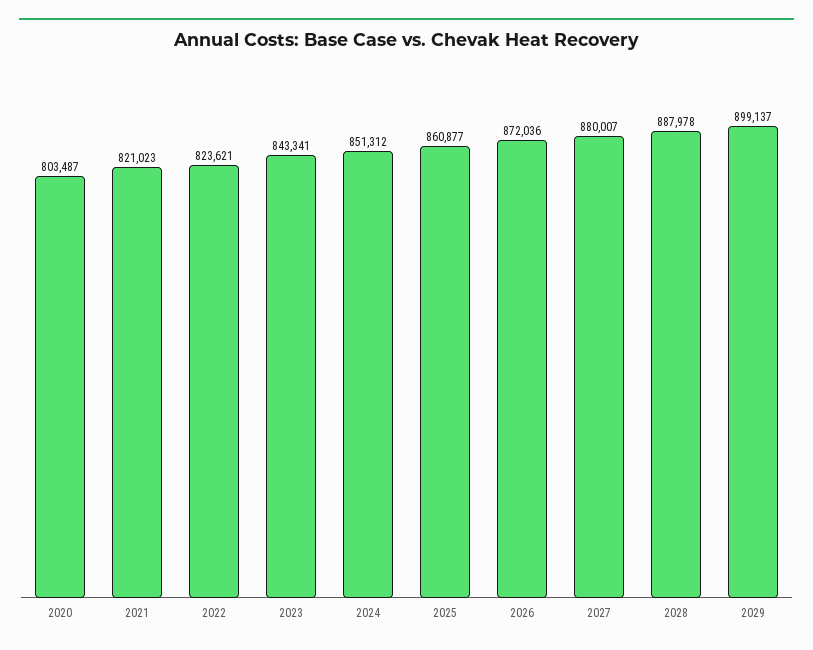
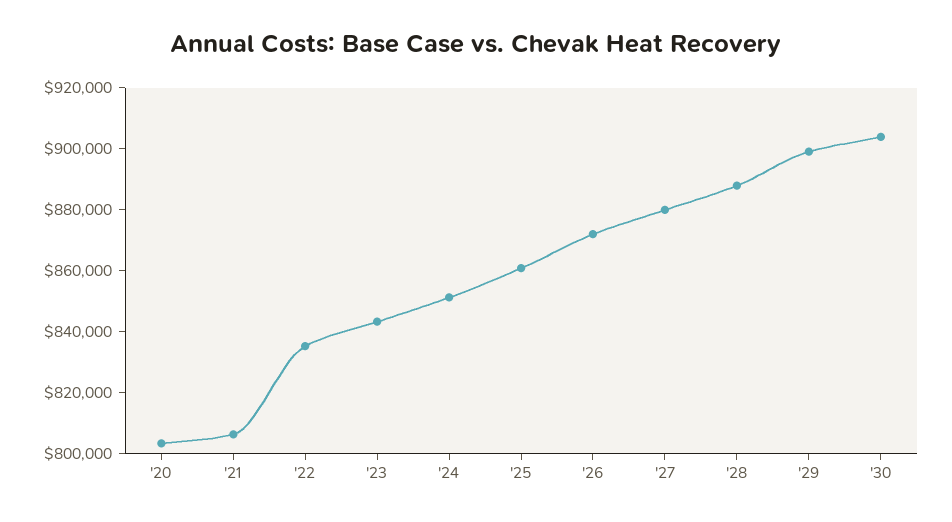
2021: 821023 -> 805000
2022: 823621 -> 835000
'30: none -> 905000

